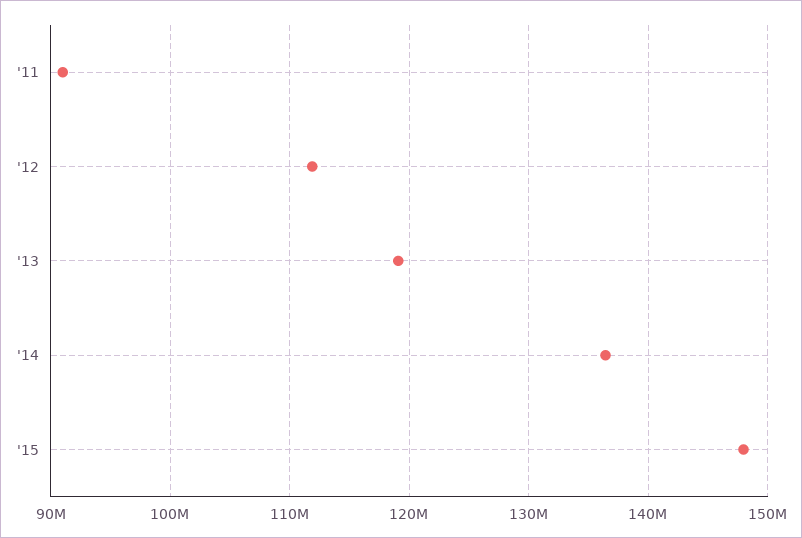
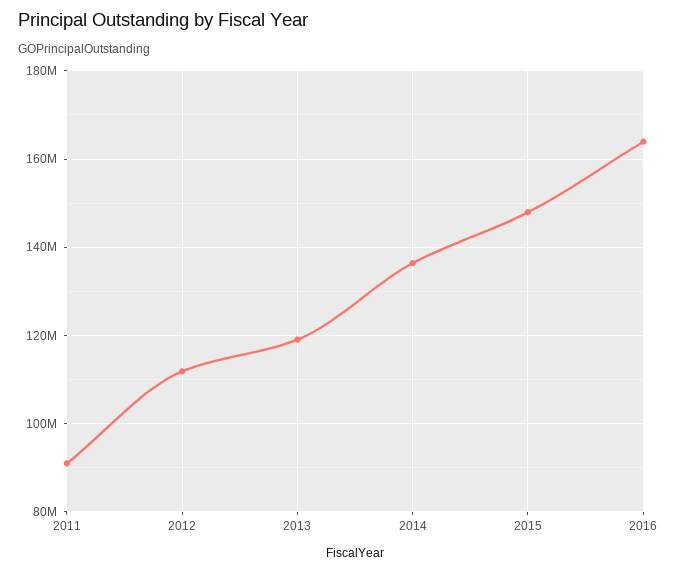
2016: none -> 164000000

